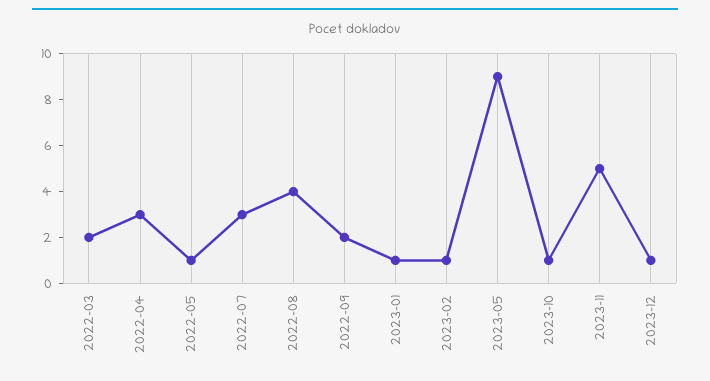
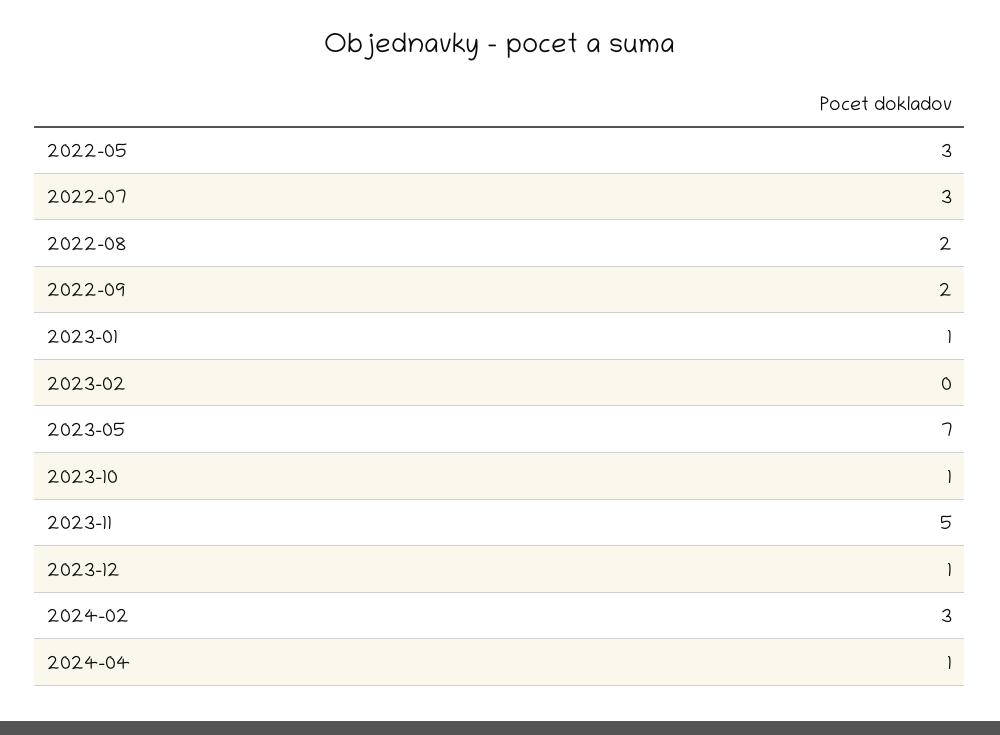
2022-03: 2 -> none
2022-04: 3 -> none
2022-05: 1 -> 3
2022-08: 4 -> 2
2023-02: 1 -> 0
2023-05: 9 -> 7
2024-02: none -> 3
2024-04: none -> 1

